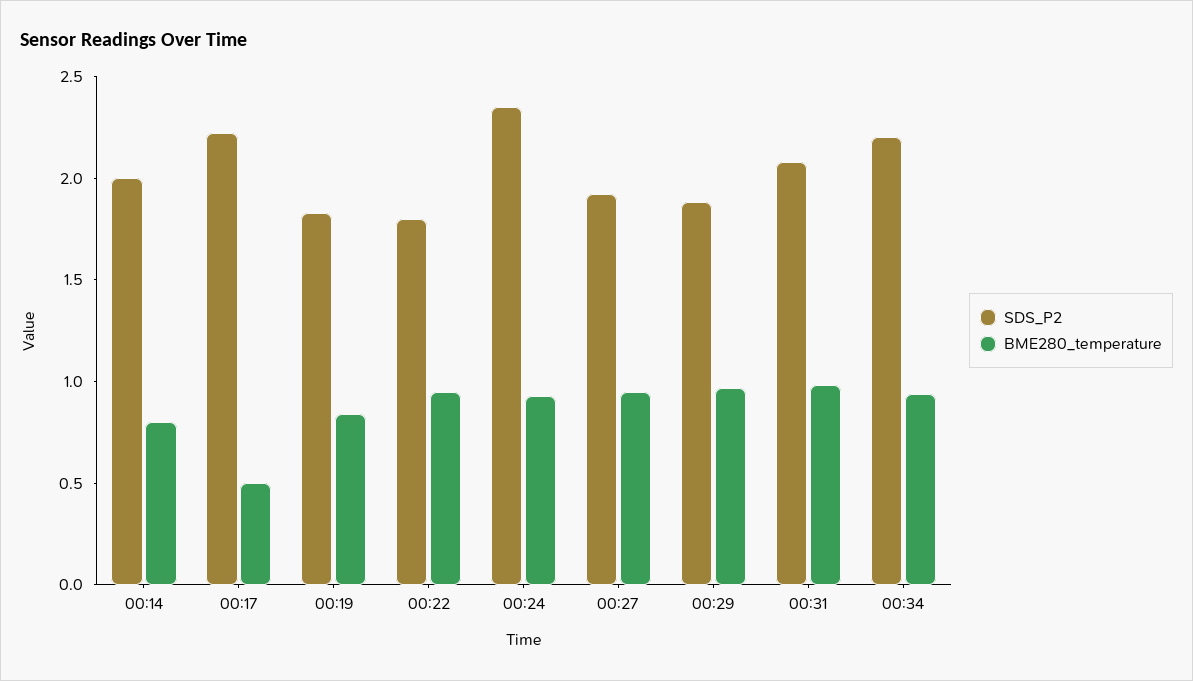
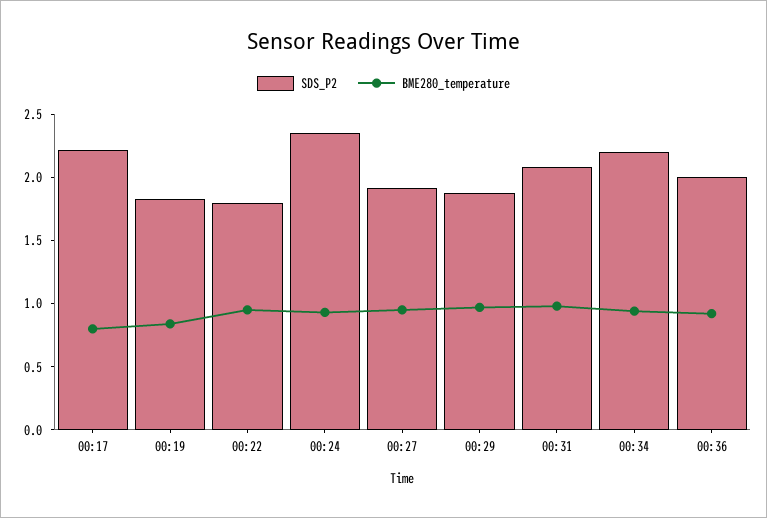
SDS_P2, 00:14: 2 -> none
BME280_temperature, 00:14: 0.8 -> none
BME280_temperature, 00:17: 0.5 -> 0.8
SDS_P2, 00:36: none -> 2
BME280_temperature, 00:36: none -> 0.9

